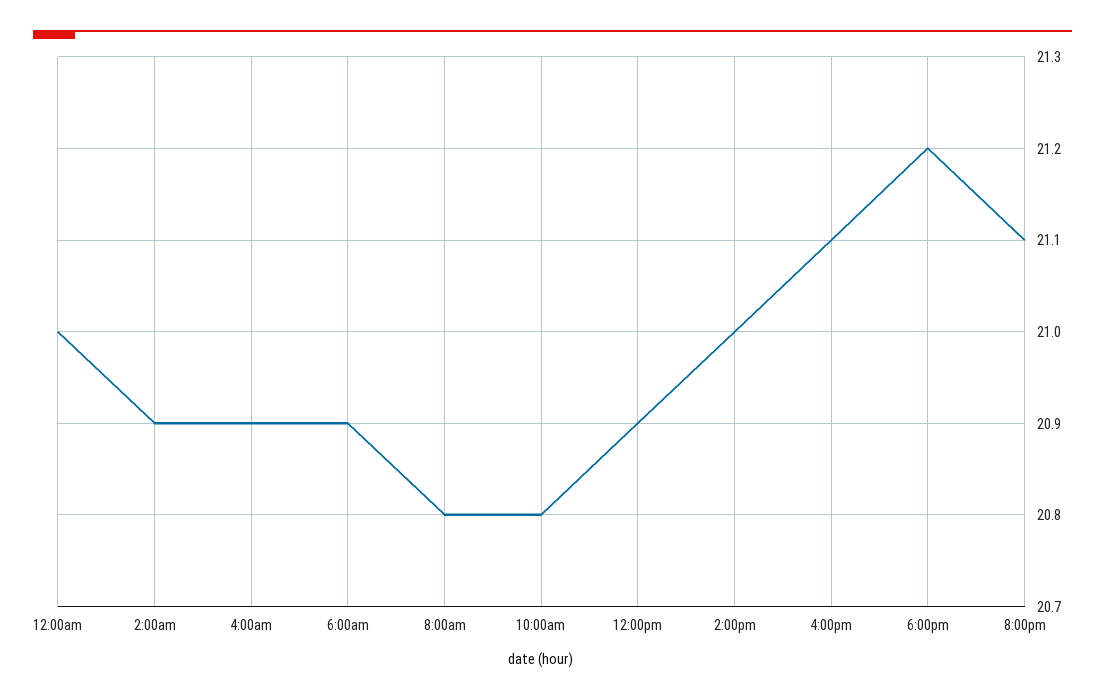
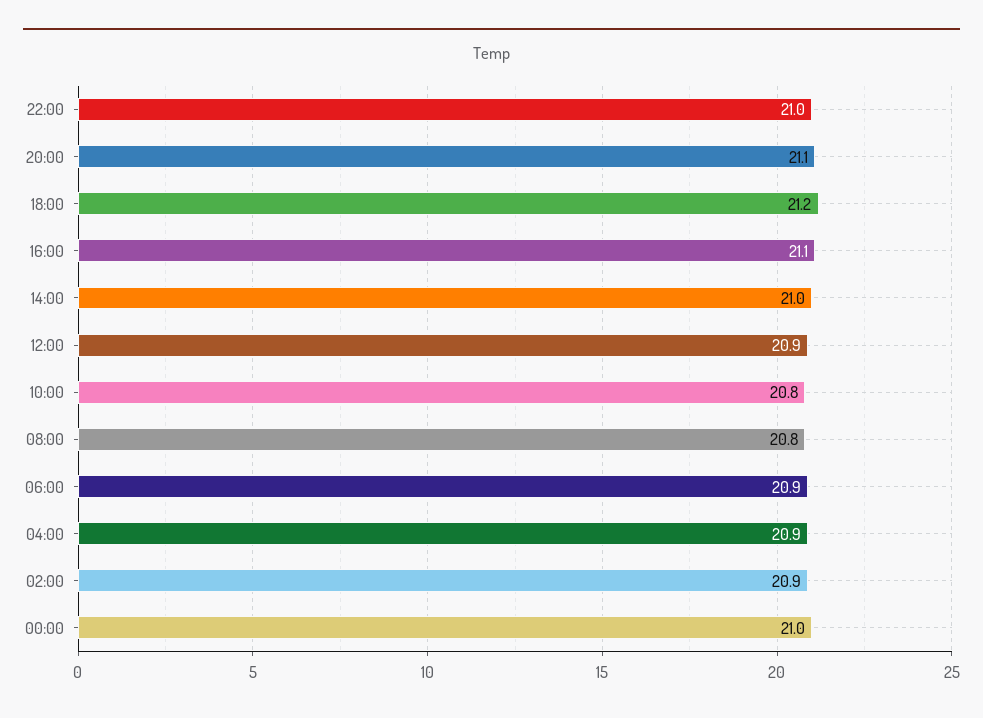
22:00: none -> 21

